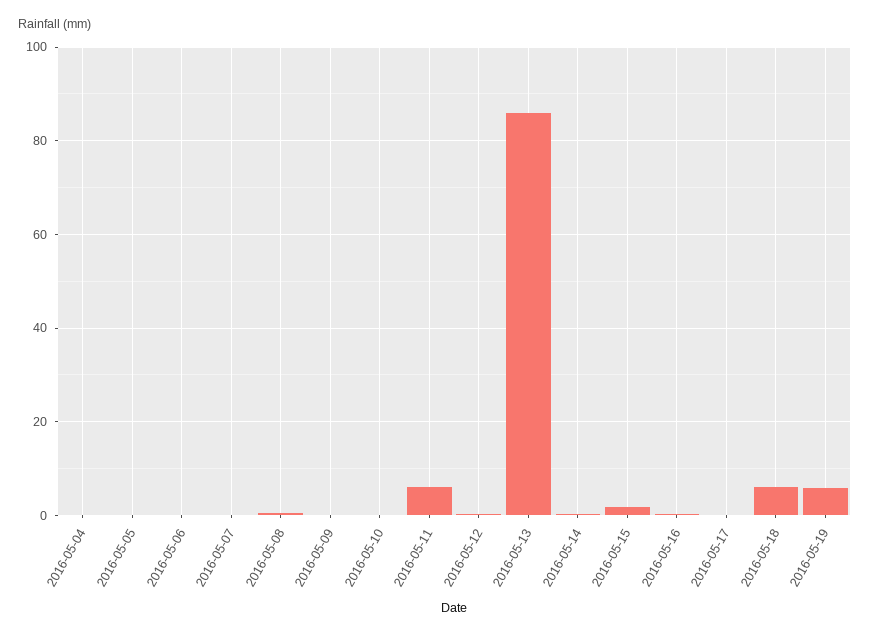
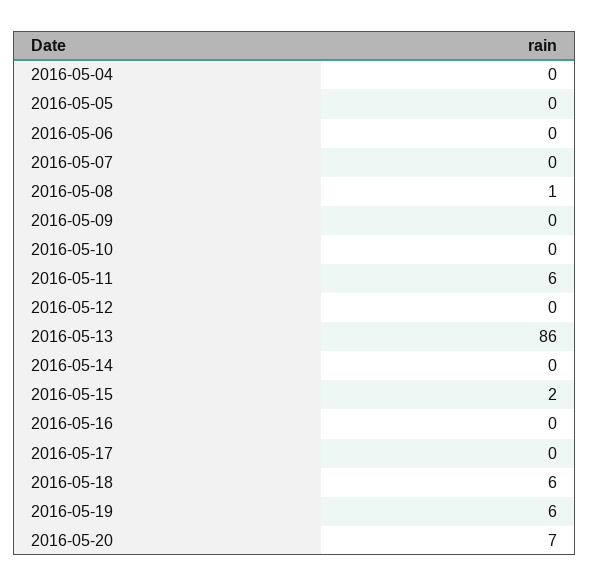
2016-05-20: none -> 7

